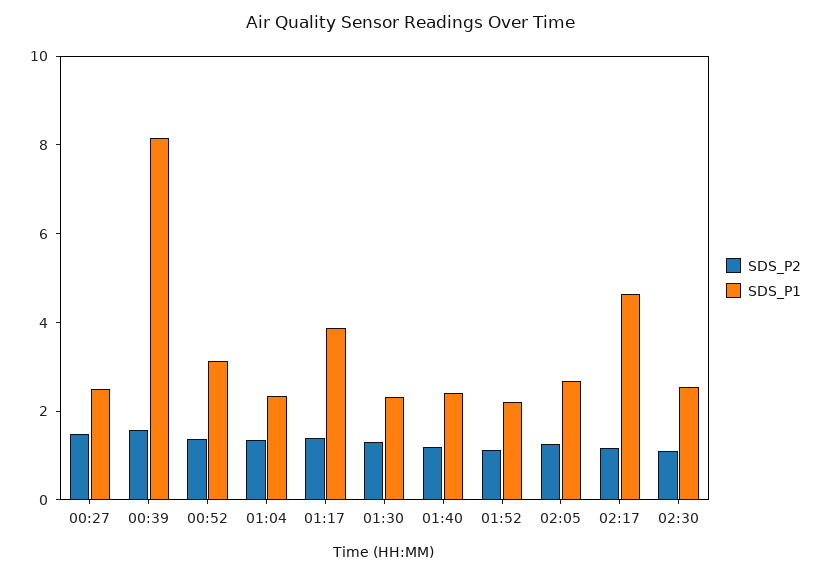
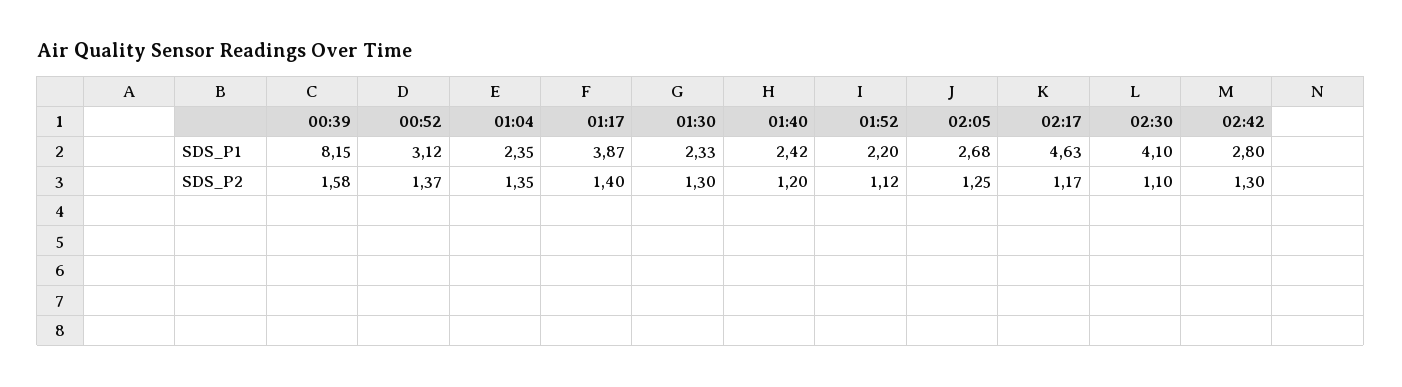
SDS_P2, 00:27: 1.5 -> none
SDS_P1, 00:27: 2.5 -> none
SDS_P1, 02:30: 2.5 -> 4.1
SDS_P1, 02:42: none -> 2.8
SDS_P2, 02:42: none -> 1.3

